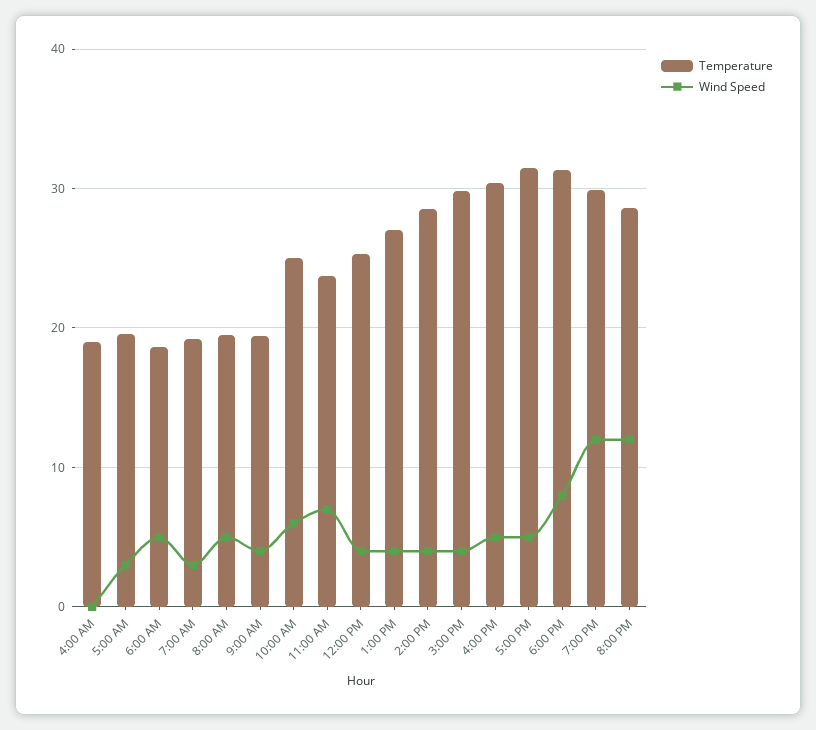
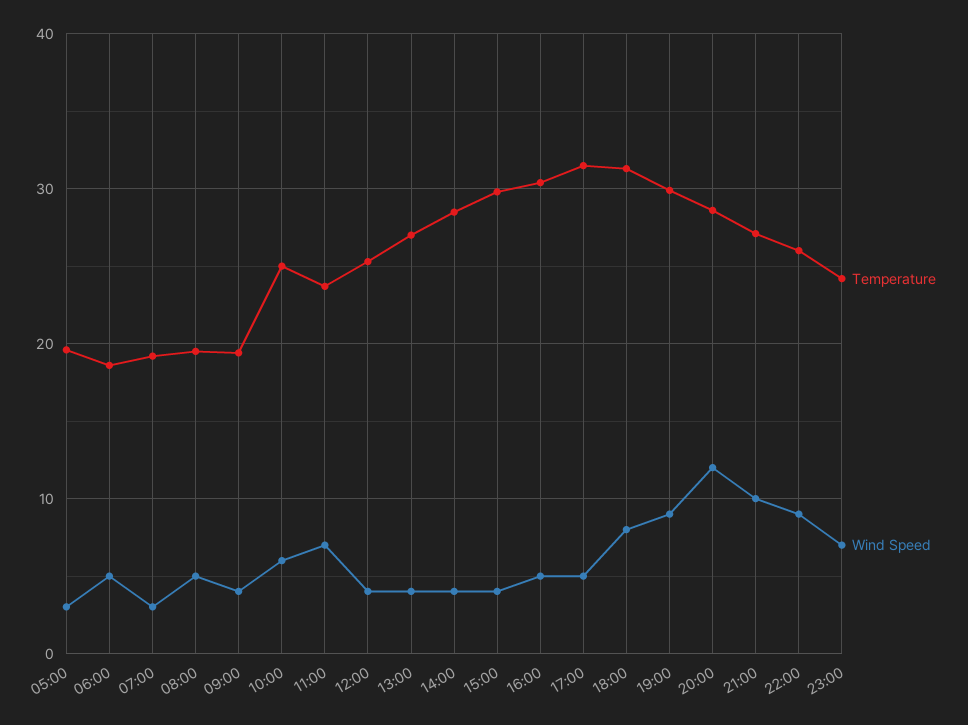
Temperature, 4:00 AM: 19 -> none
Wind Speed, 4:00 AM: 0 -> none
Wind Speed, 7:00 PM: 12 -> 9
Temperature, 21:00: none -> 27
Wind Speed, 21:00: none -> 10
Temperature, 22:00: none -> 26
Wind Speed, 22:00: none -> 9
Temperature, 23:00: none -> 24
Wind Speed, 23:00: none -> 7

